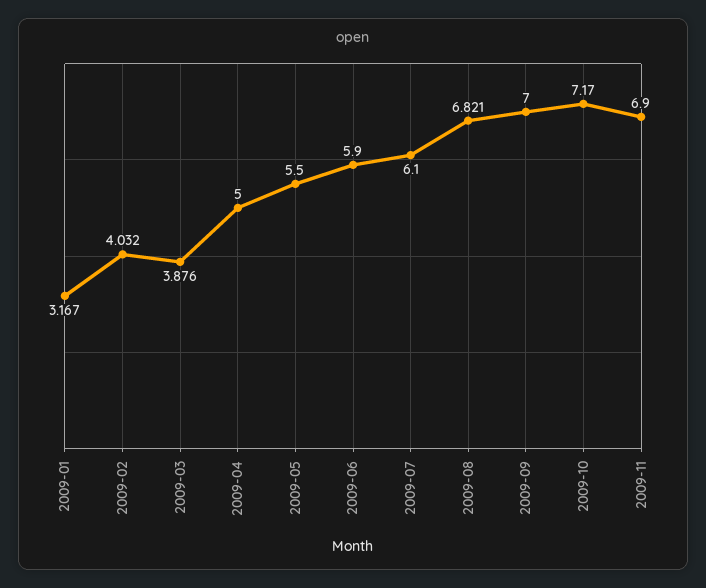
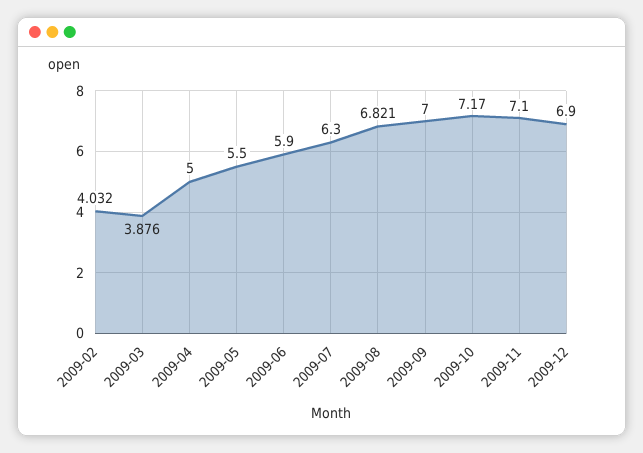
2009-01: 3.167 -> none
2009-07: 6.1 -> 6.3
2009-11: 6.9 -> 7.1
2009-12: none -> 6.9

